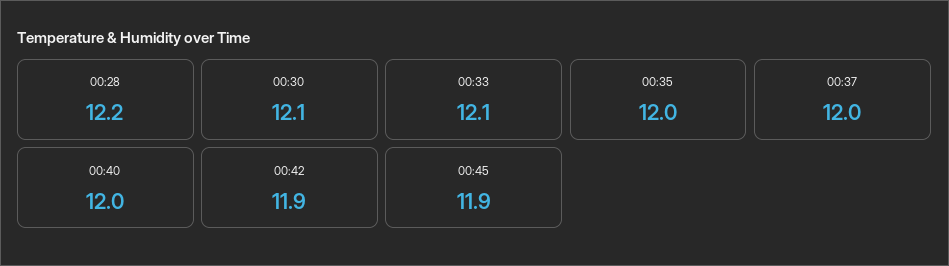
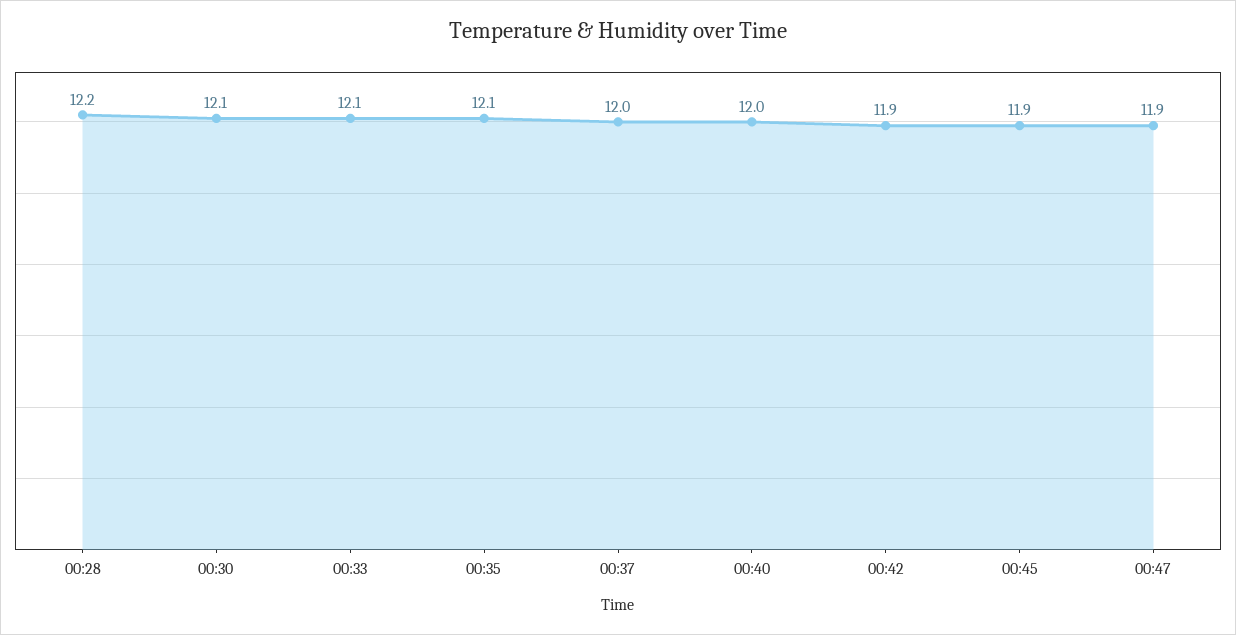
00:35: 12 -> 12.1
00:47: none -> 11.9

